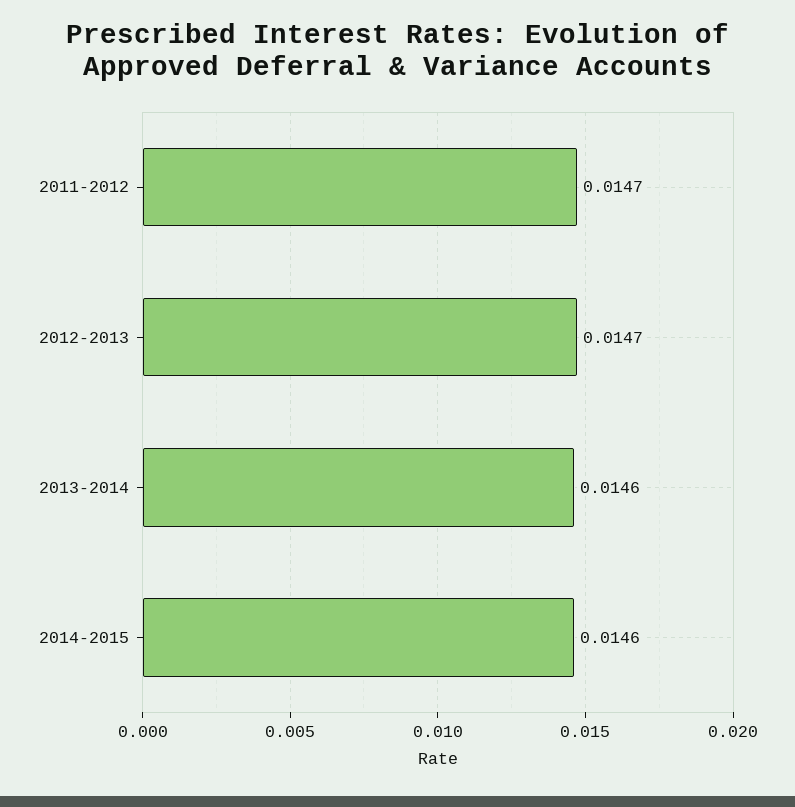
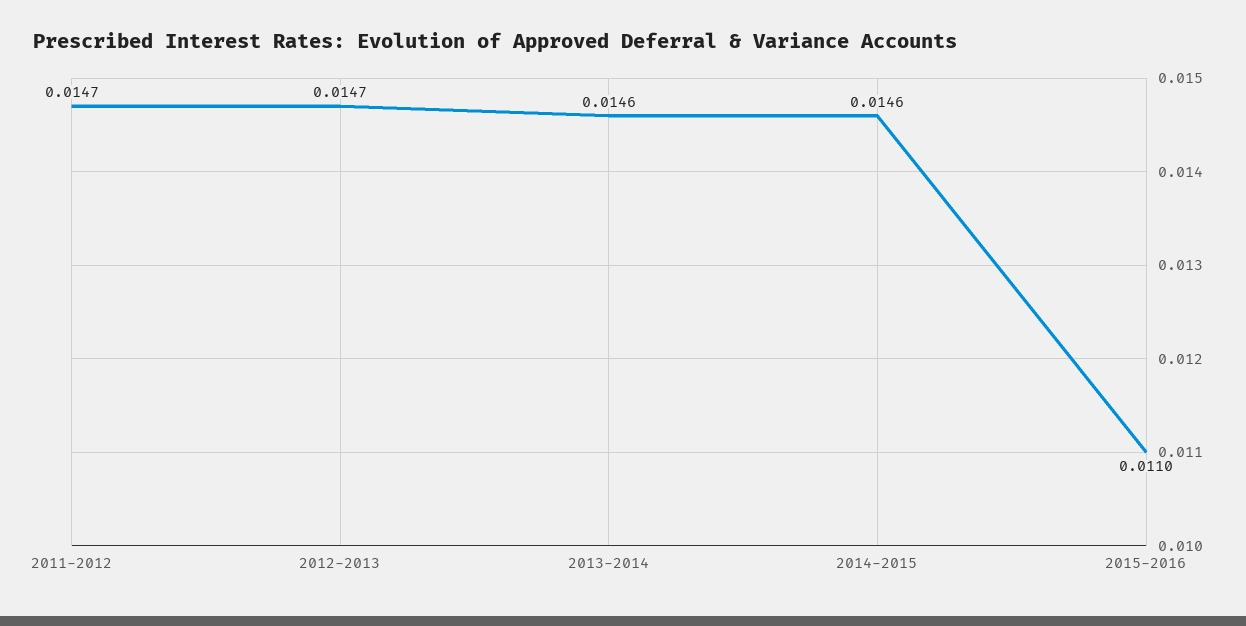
2015-2016: none -> 0.011

